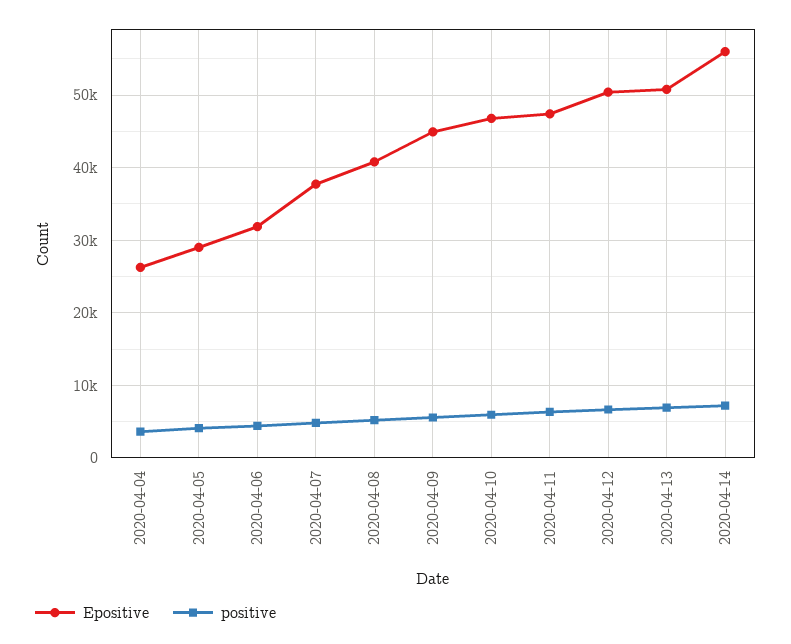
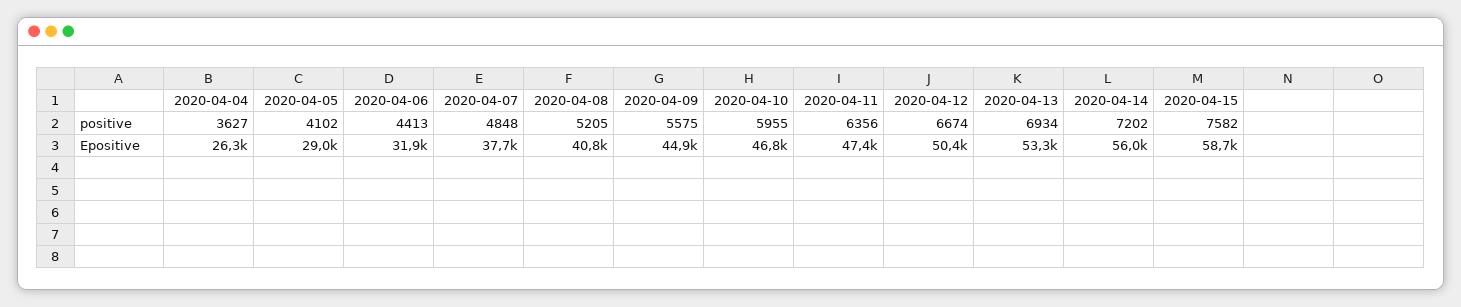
Epositive, 2020-04-13: 51000 -> 53300
positive, 2020-04-15: none -> 7582
Epositive, 2020-04-15: none -> 58700

